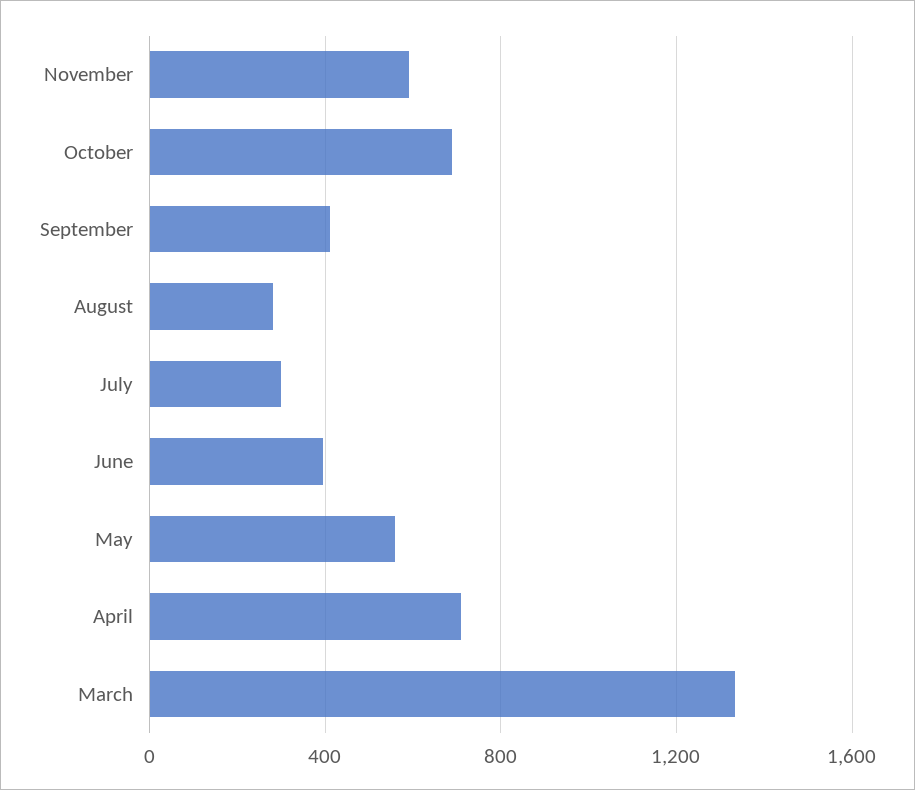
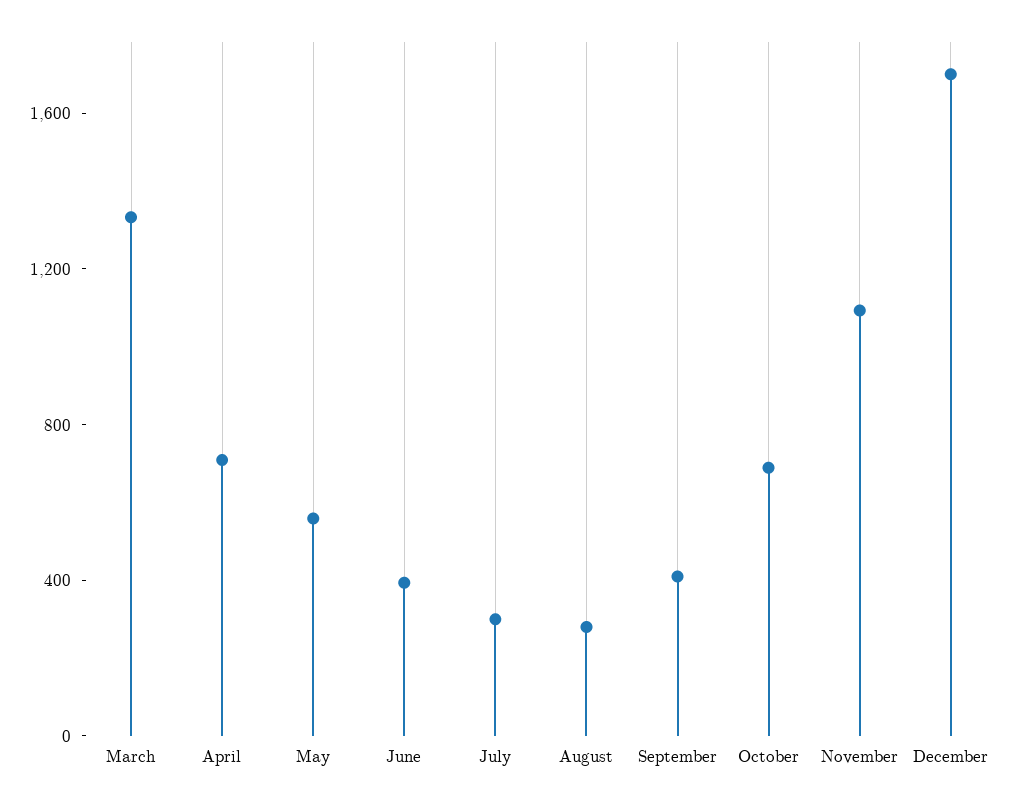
November: 600 -> 1100
December: none -> 1700

